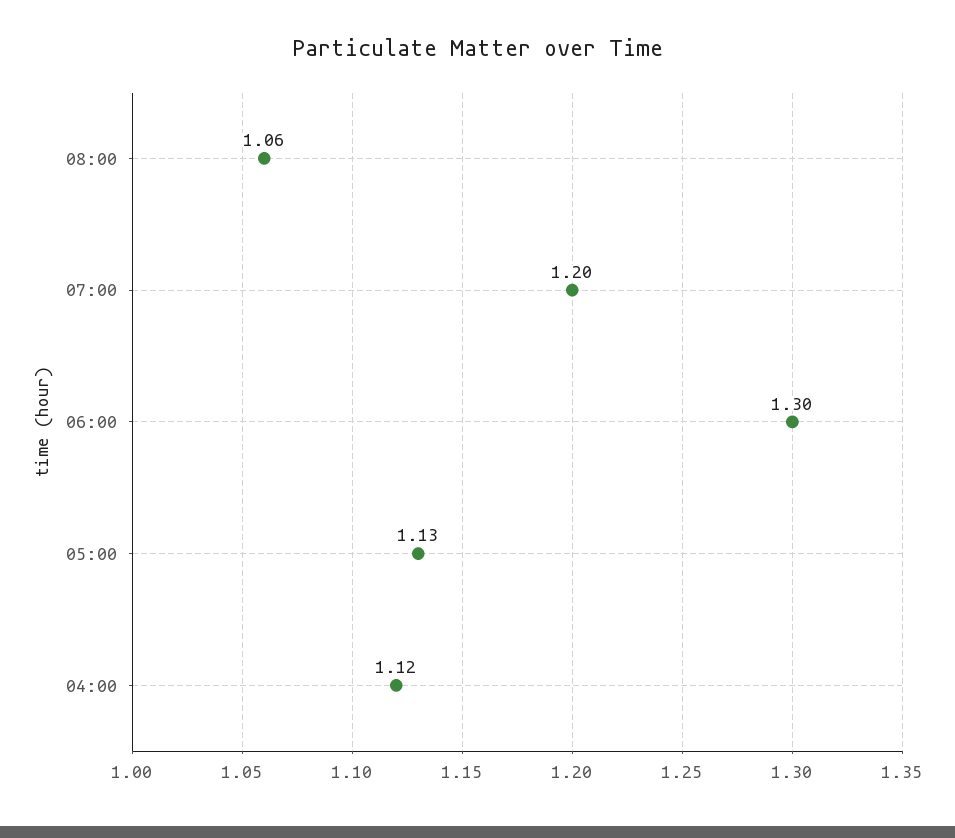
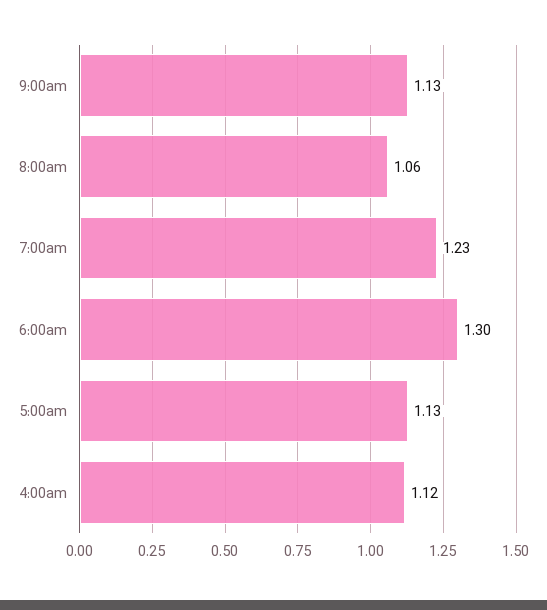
07:00: 1.2 -> 1.23
9:00am: none -> 1.13

